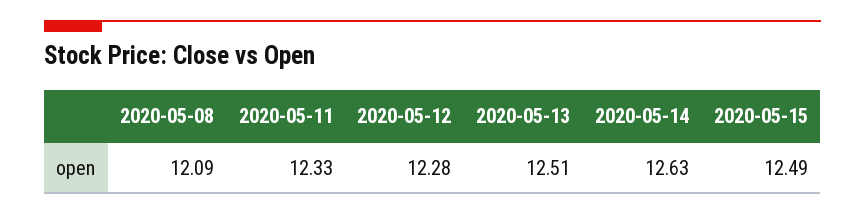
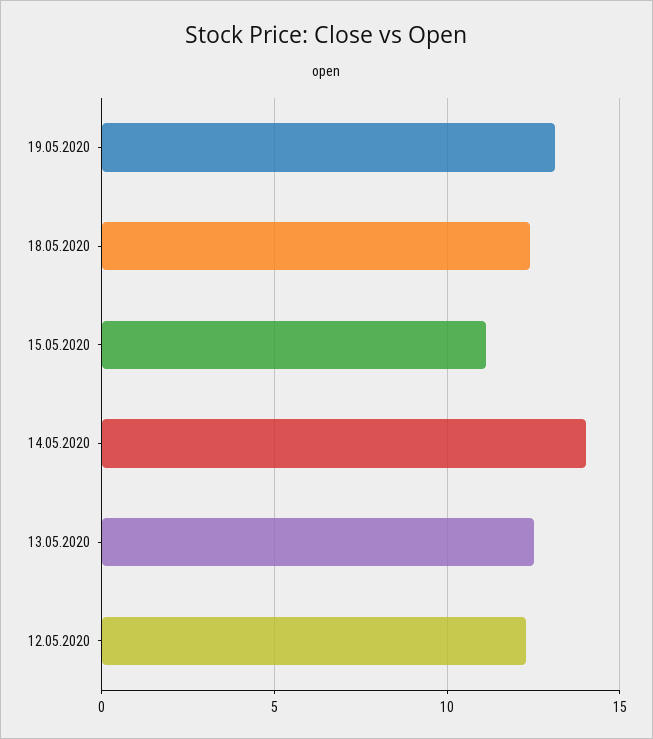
2020-05-08: 12.09 -> none
2020-05-11: 12.33 -> none
2020-05-14: 12.63 -> 14
2020-05-15: 12.49 -> 11
19.05.2020: none -> 13
18.05.2020: none -> 12.5

